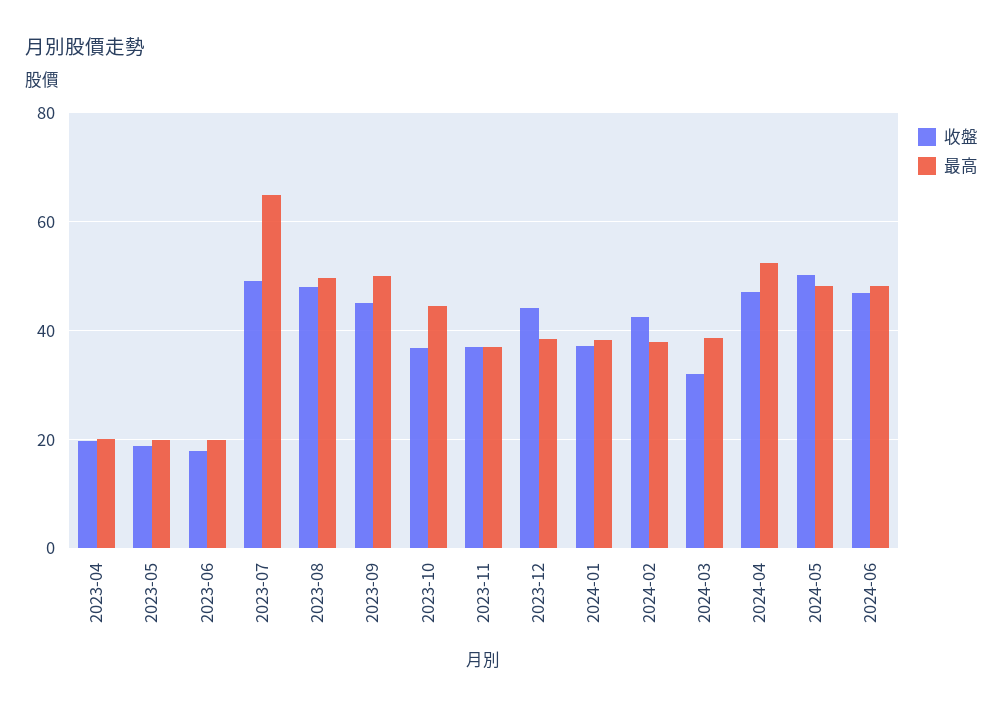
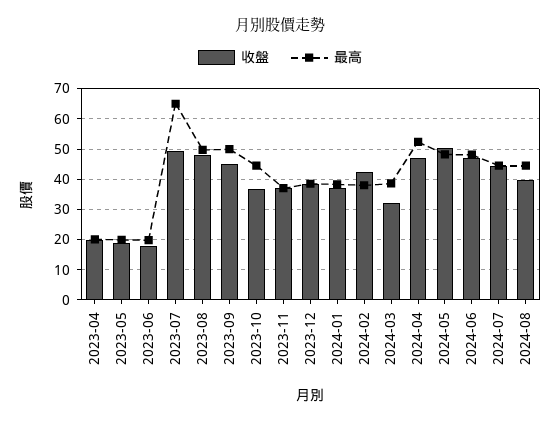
收盤, 2023-12: 44 -> 38
收盤, 2024-07: none -> 44
最高, 2024-07: none -> 44
收盤, 2024-08: none -> 40
最高, 2024-08: none -> 44

